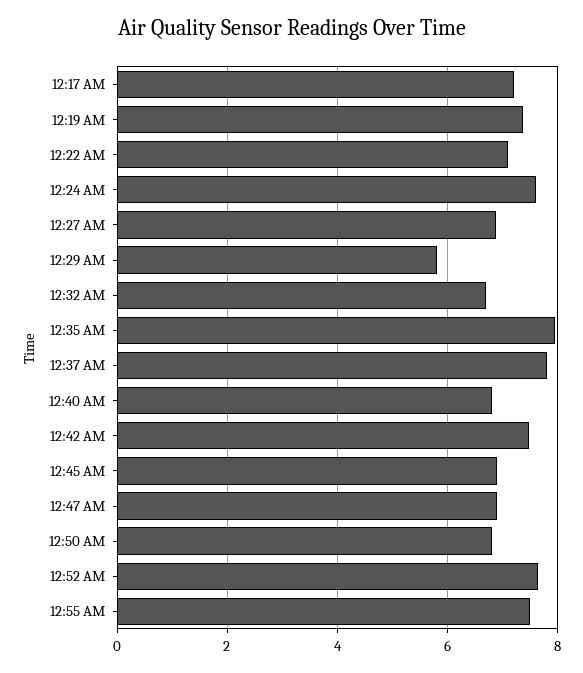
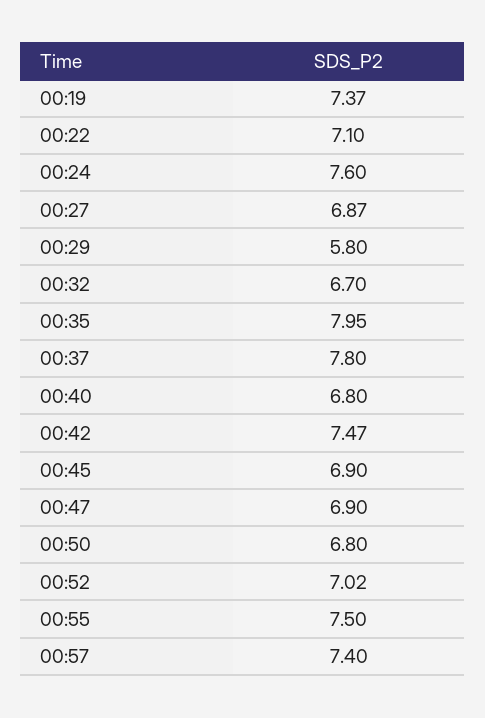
12:17 AM: 7.2 -> none
12:52 AM: 7.6 -> 7.02
00:57: none -> 7.4

